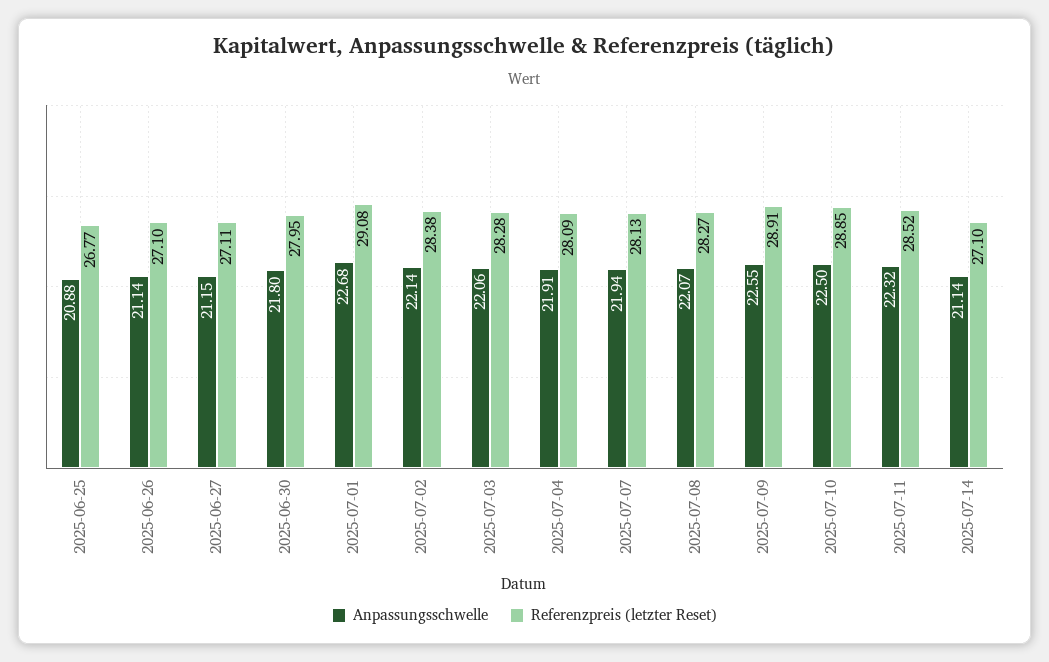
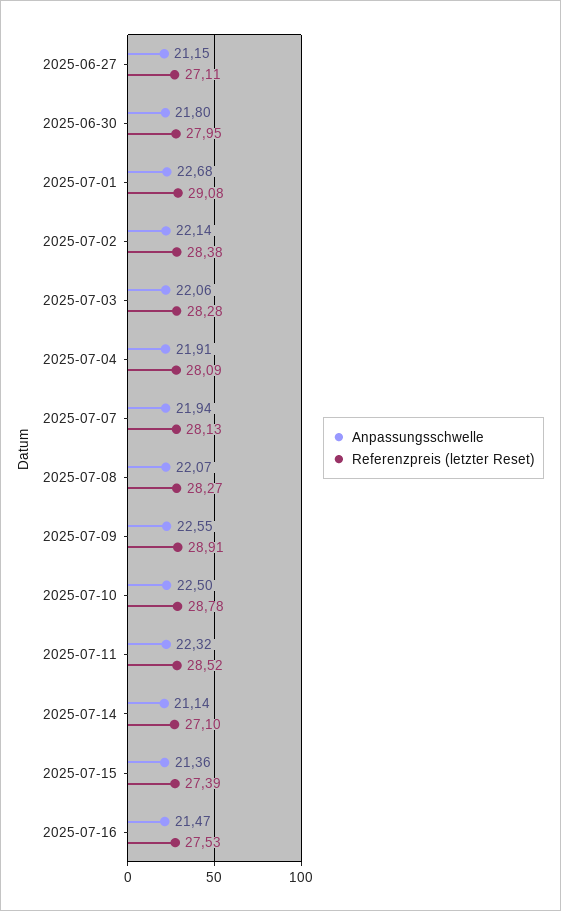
Anpassungsschwelle, 2025-06-25: 20.88 -> none
Referenzpreis (letzter Reset), 2025-06-25: 26.77 -> none
Anpassungsschwelle, 2025-06-26: 21.14 -> none
Referenzpreis (letzter Reset), 2025-06-26: 27.1 -> none
Referenzpreis (letzter Reset), 2025-07-10: 28.85 -> 28.78
Anpassungsschwelle, 2025-07-15: none -> 21.36
Referenzpreis (letzter Reset), 2025-07-15: none -> 27.39
Anpassungsschwelle, 2025-07-16: none -> 21.47
Referenzpreis (letzter Reset), 2025-07-16: none -> 27.53

